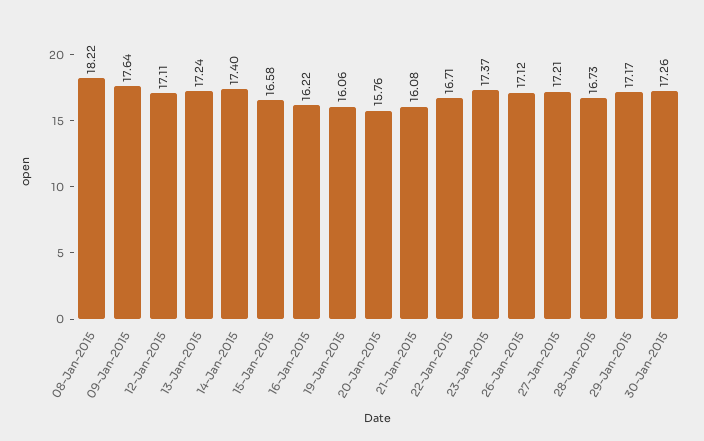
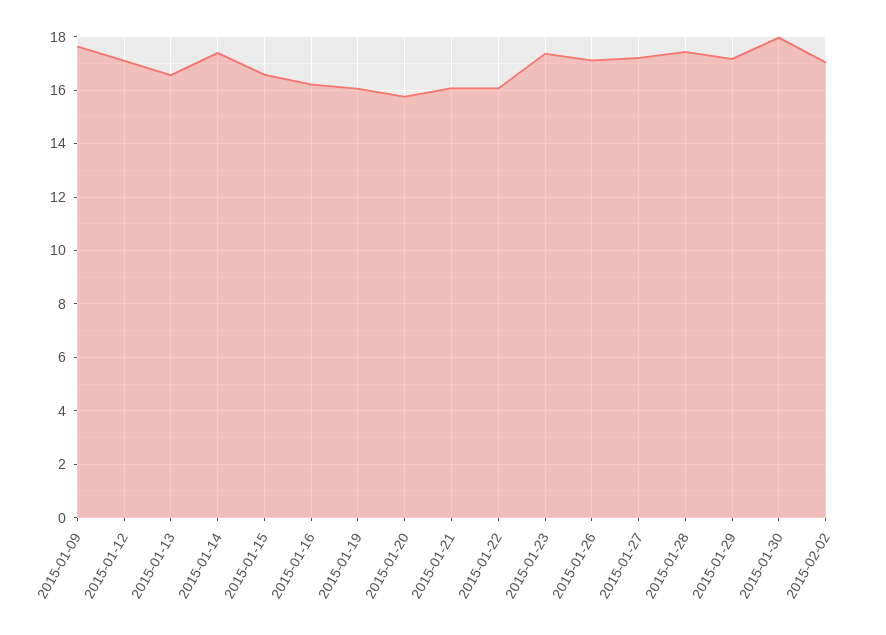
08-Jan-2015: 18.22 -> none
13-Jan-2015: 17.24 -> 16.5
22-Jan-2015: 16.71 -> 16
28-Jan-2015: 16.73 -> 17.5
30-Jan-2015: 17.26 -> 18
2015-02-02: none -> 17

